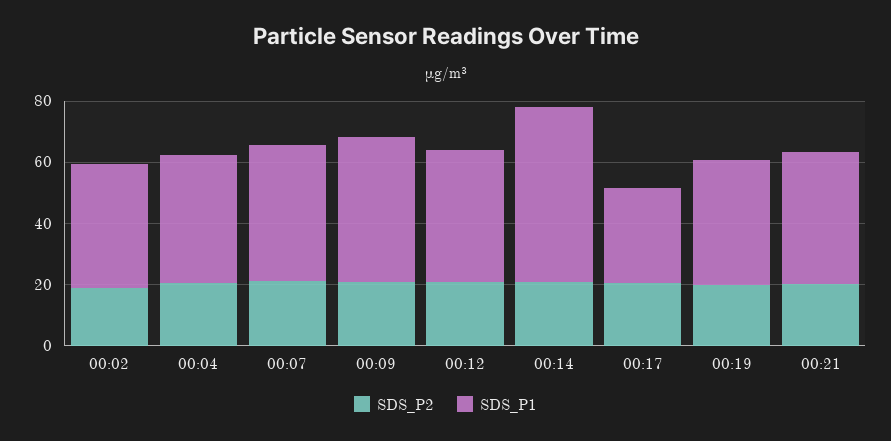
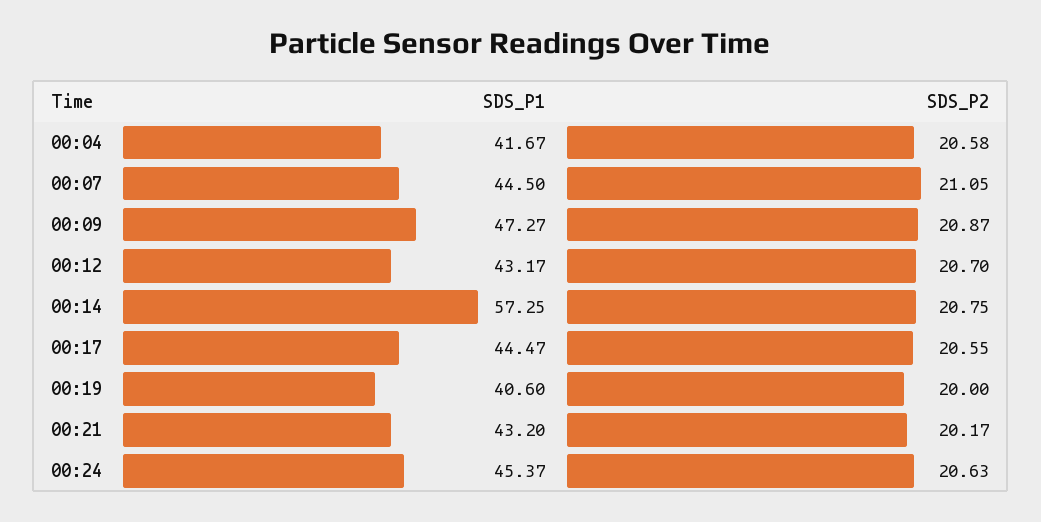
SDS_P2, 00:02: 20 -> none
SDS_P1, 00:02: 40 -> none
SDS_P1, 00:17: 30 -> 44.47
SDS_P1, 00:24: none -> 45.37
SDS_P2, 00:24: none -> 20.63

